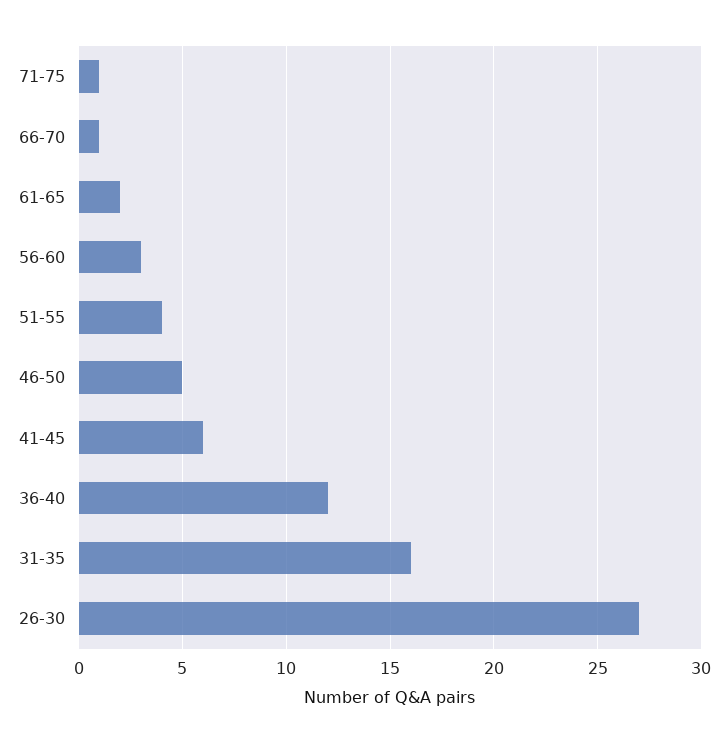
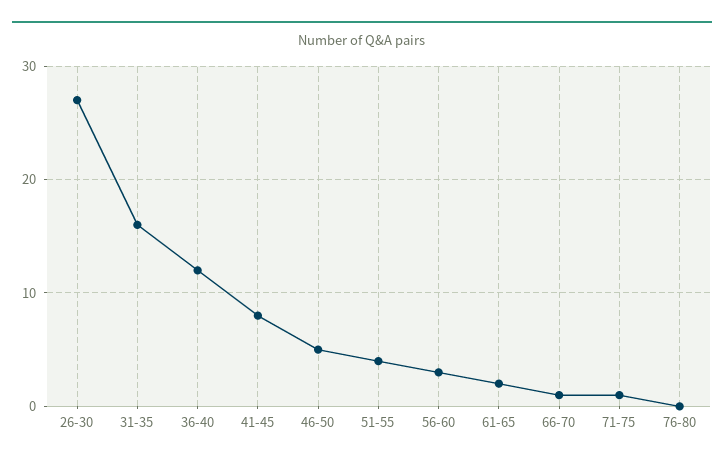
41-45: 6 -> 8
76-80: none -> 0

